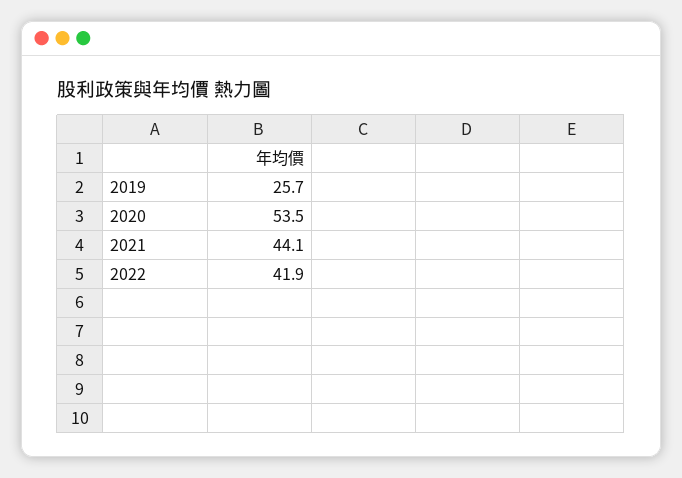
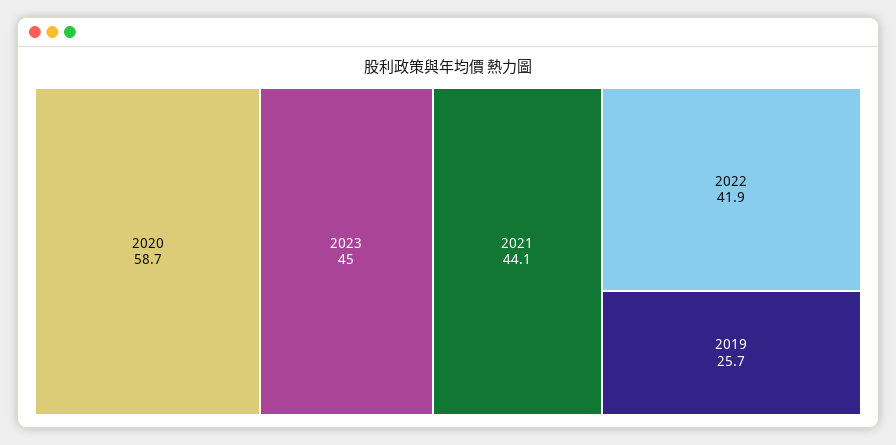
2020: 53.5 -> 58.7
2023: none -> 45

